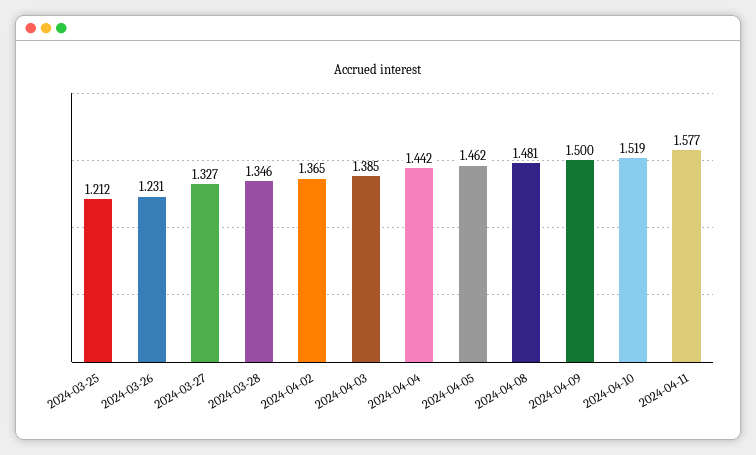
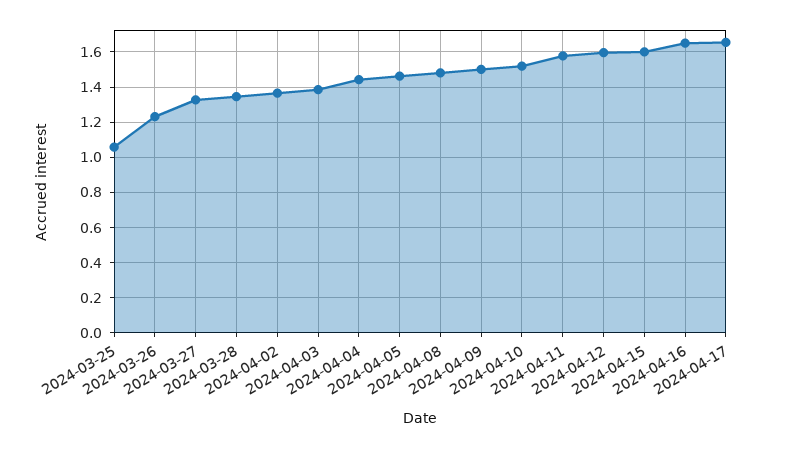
2024-03-25: 1.212 -> 1.05
2024-04-12: none -> 1.6
2024-04-15: none -> 1.6
2024-04-16: none -> 1.65
2024-04-17: none -> 1.65

